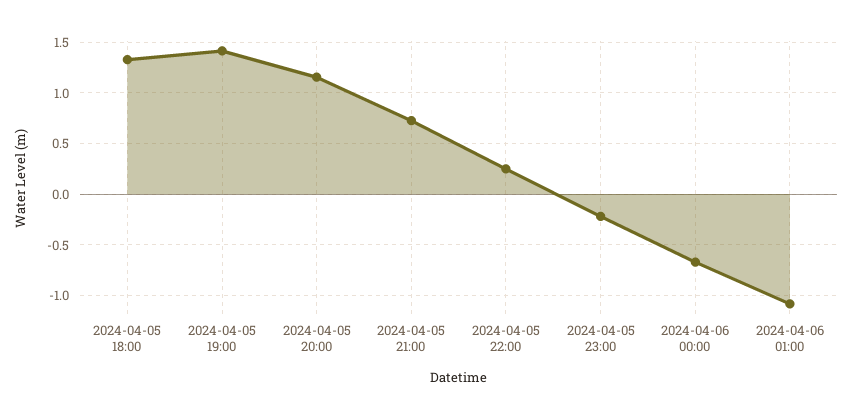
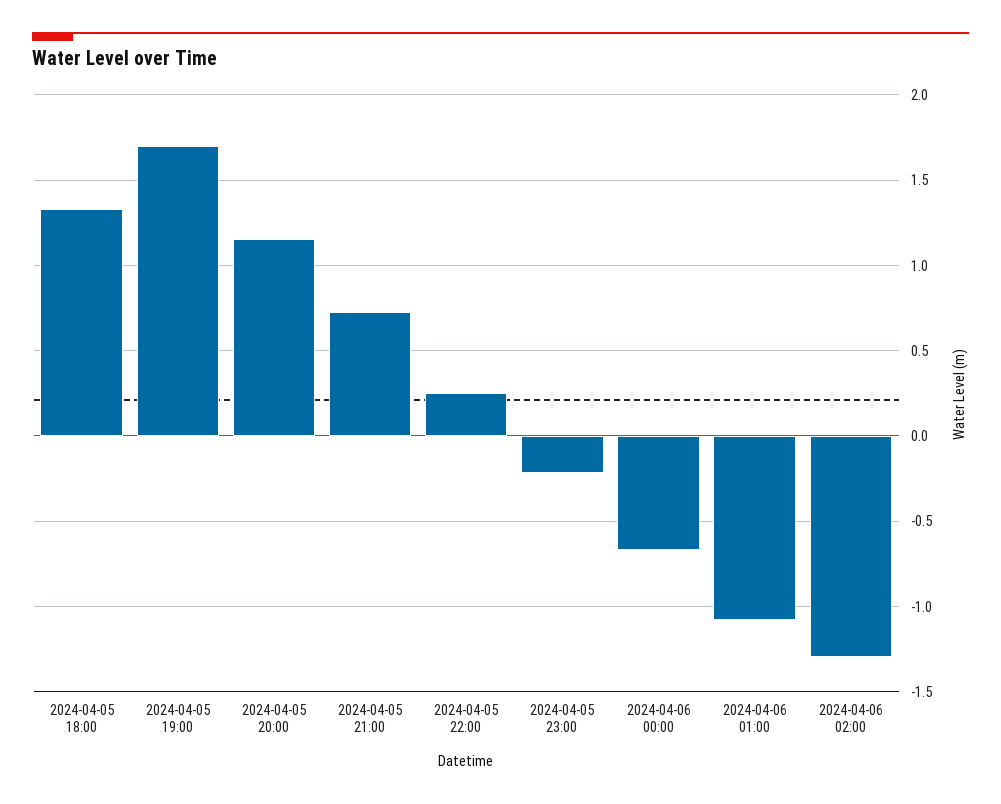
2024-04-05 19:00: 1.4 -> 1.7
2024-04-06 02:00: none -> -1.3

